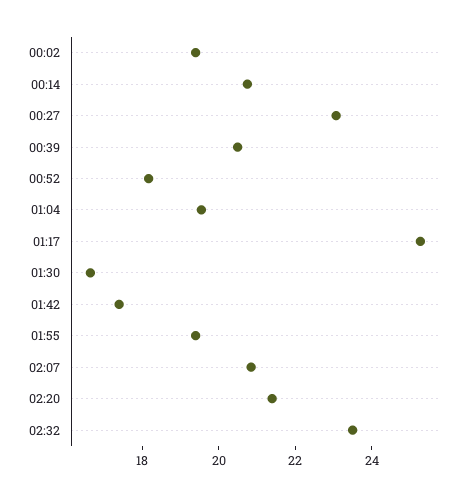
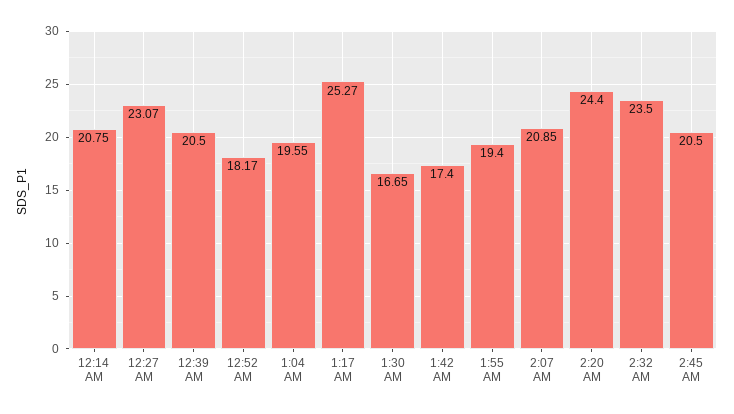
00:02: 19.5 -> none
02:20: 21.5 -> 24.4
2:45 AM: none -> 20.5

